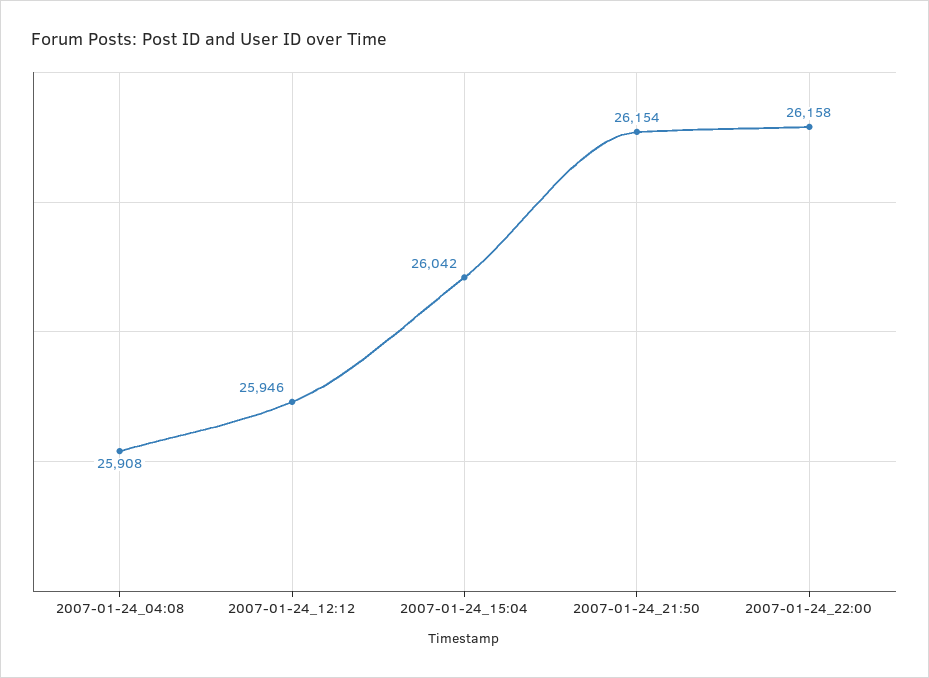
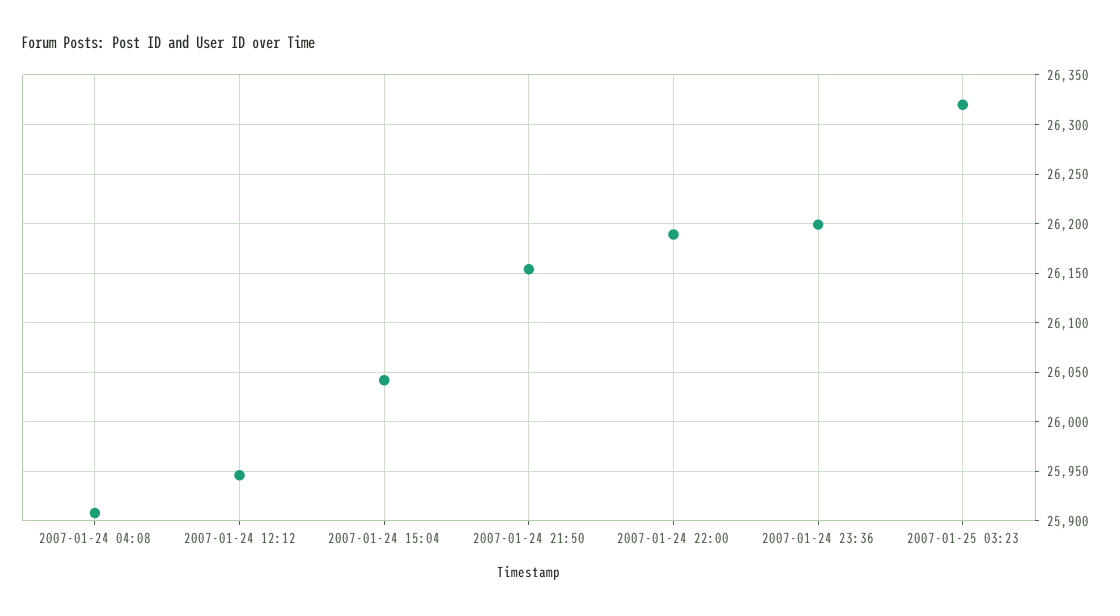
2007-01-24_22:00: 26158 -> 26190
2007-01-24 23:36: none -> 26200
2007-01-25 03:23: none -> 26320

